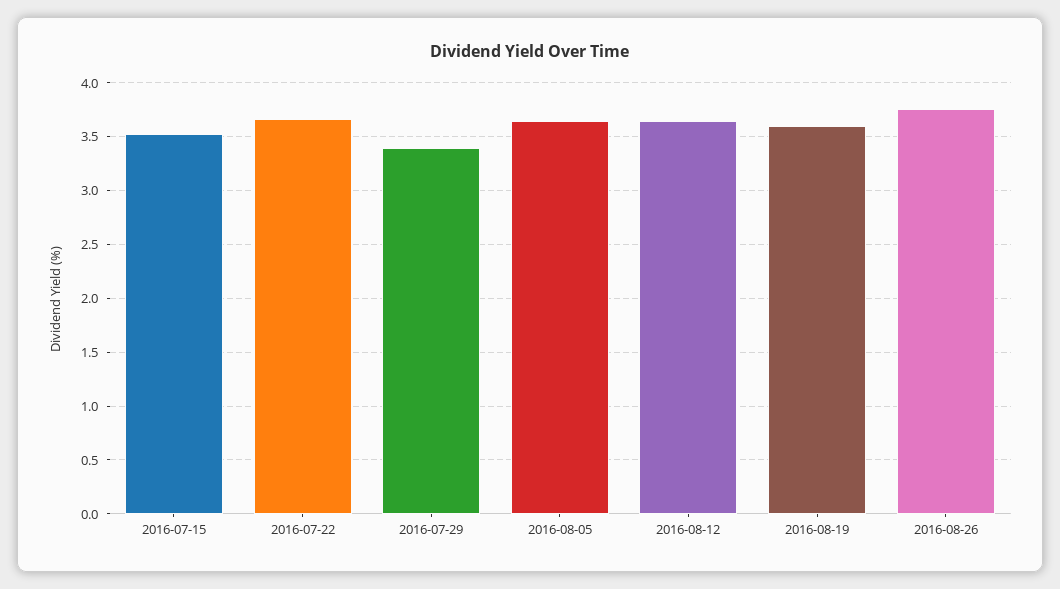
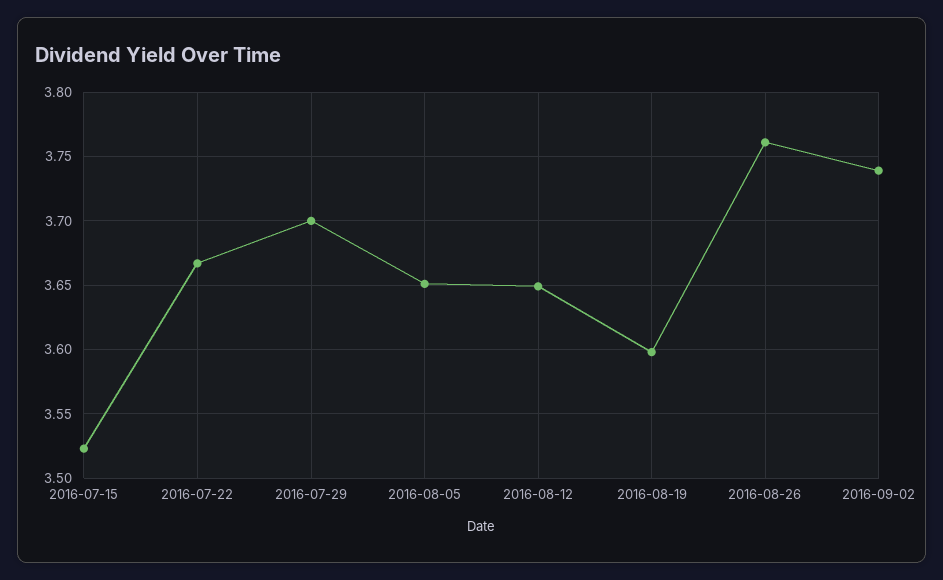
2016-07-29: 3.4 -> 3.7
2016-09-02: none -> 3.74

